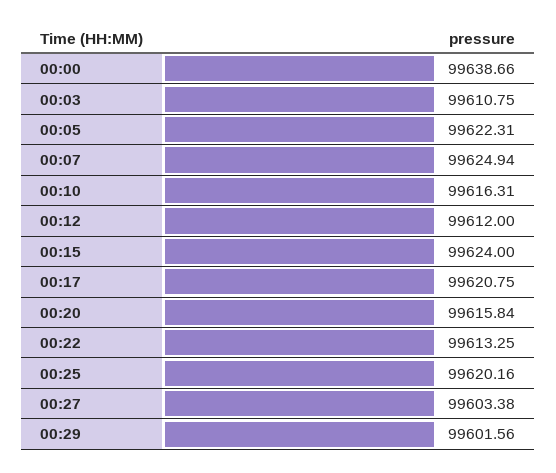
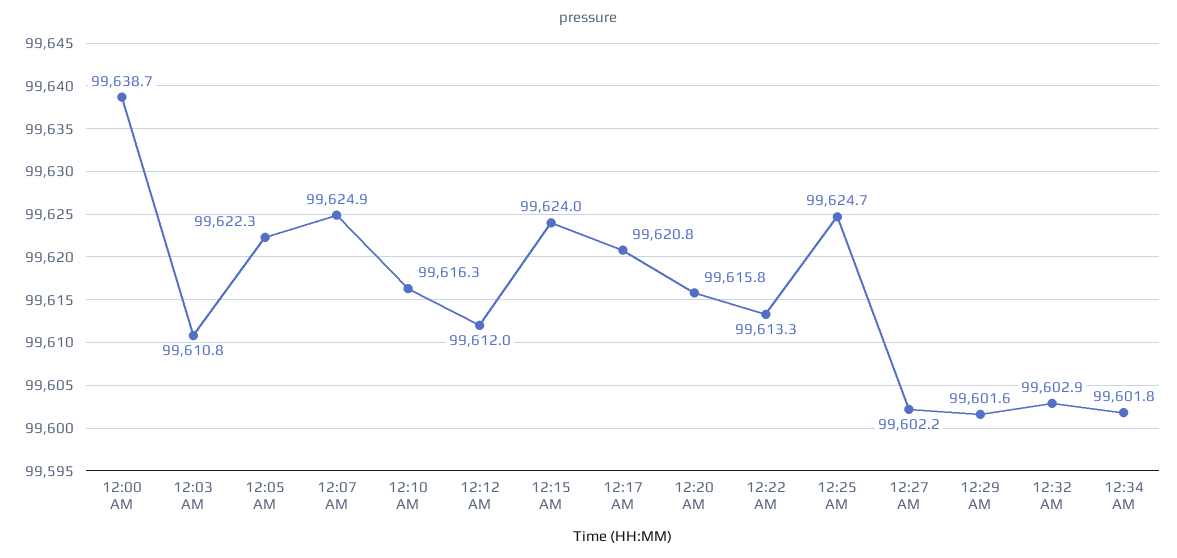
00:25: 99620.16 -> 99624.7
00:27: 99603.38 -> 99602.2
12:32 AM: none -> 99602.9
12:34 AM: none -> 99601.8

